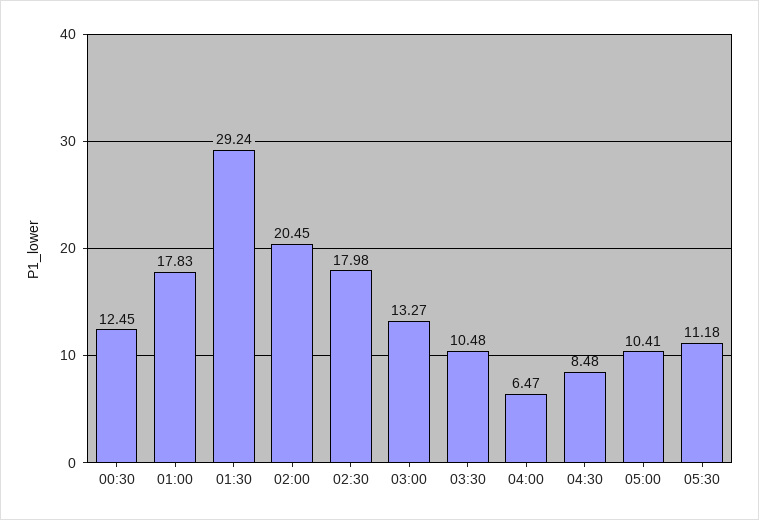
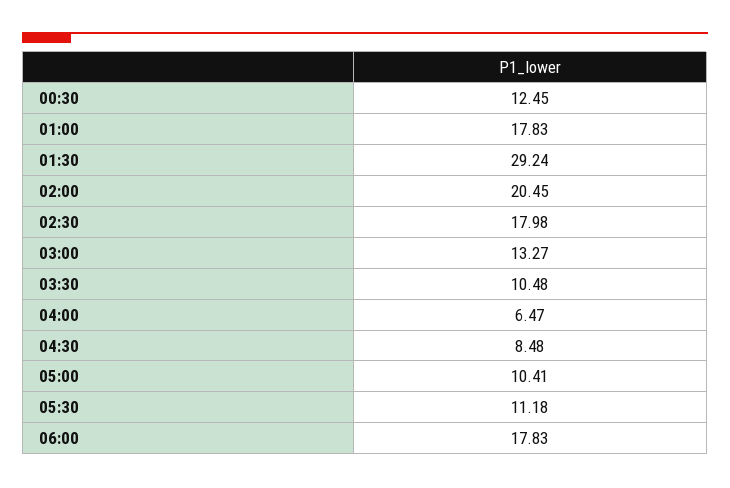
06:00: none -> 17.83

